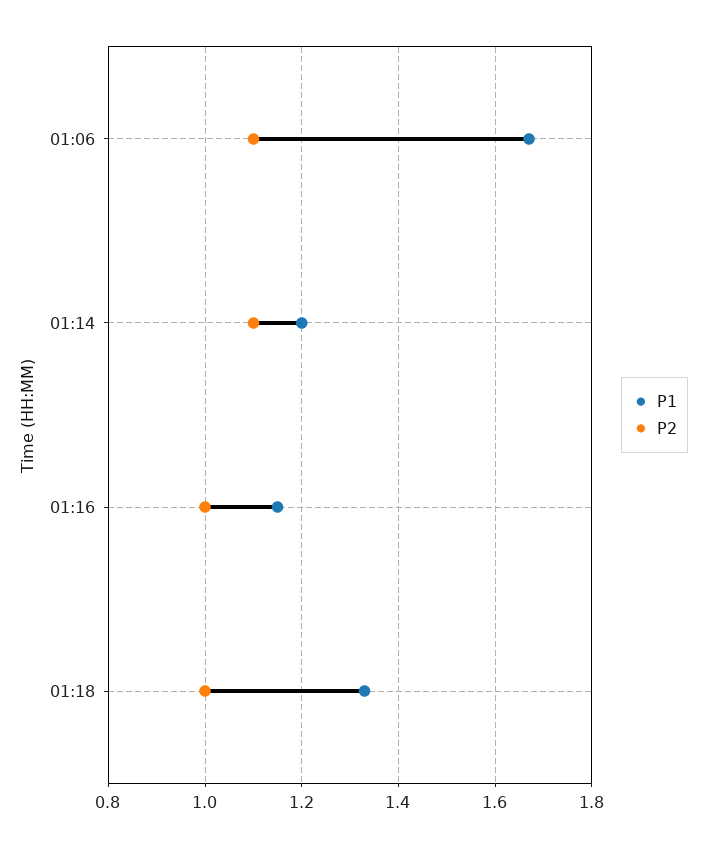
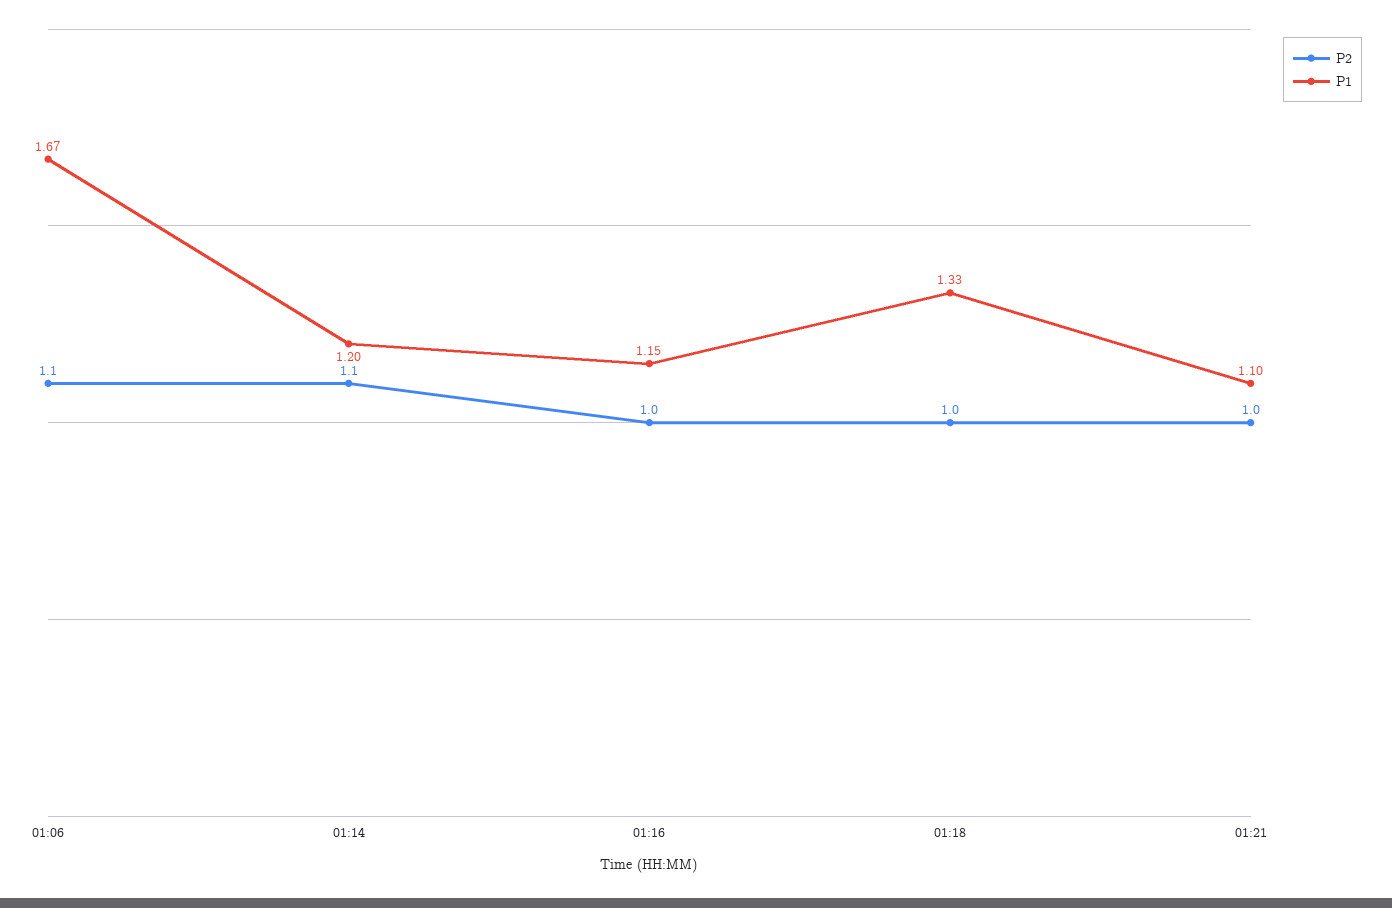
P2, 01:21: none -> 1
P1, 01:21: none -> 1.1

